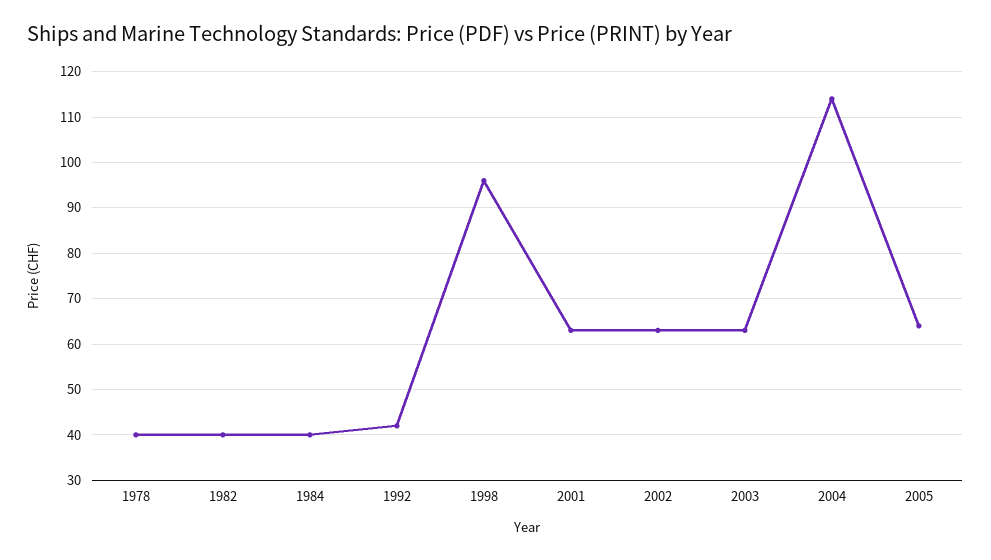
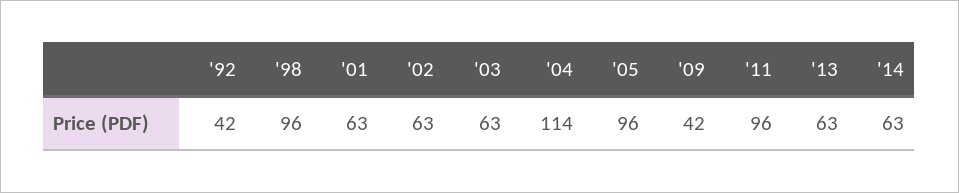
1978: 40 -> none
1982: 40 -> none
1984: 40 -> none
2005: 65 -> 96
'09: none -> 42
'11: none -> 96
'13: none -> 63
'14: none -> 63

